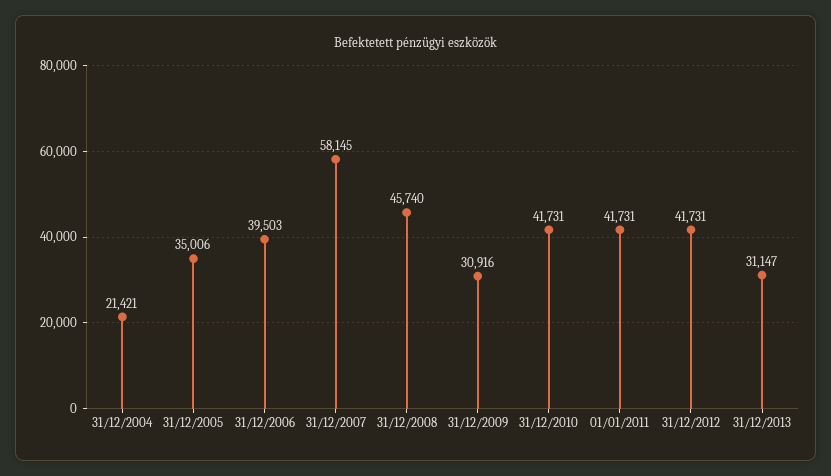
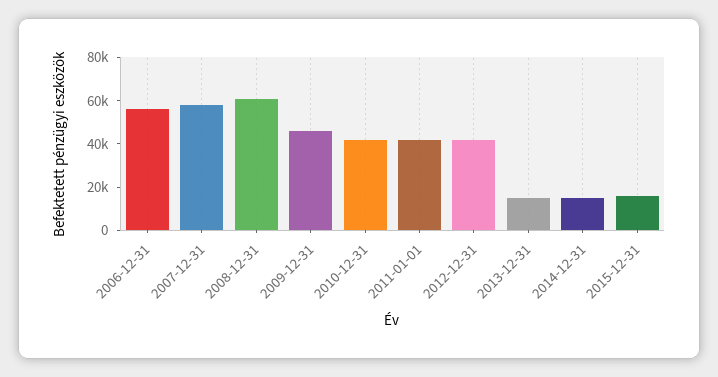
31/12/2004: 21421 -> none
31/12/2005: 35006 -> none
31/12/2006: 39503 -> 55000
31/12/2008: 45740 -> 60000
31/12/2009: 30916 -> 45000
31/12/2013: 31147 -> 15000
2014-12-31: none -> 15000
2015-12-31: none -> 15000

